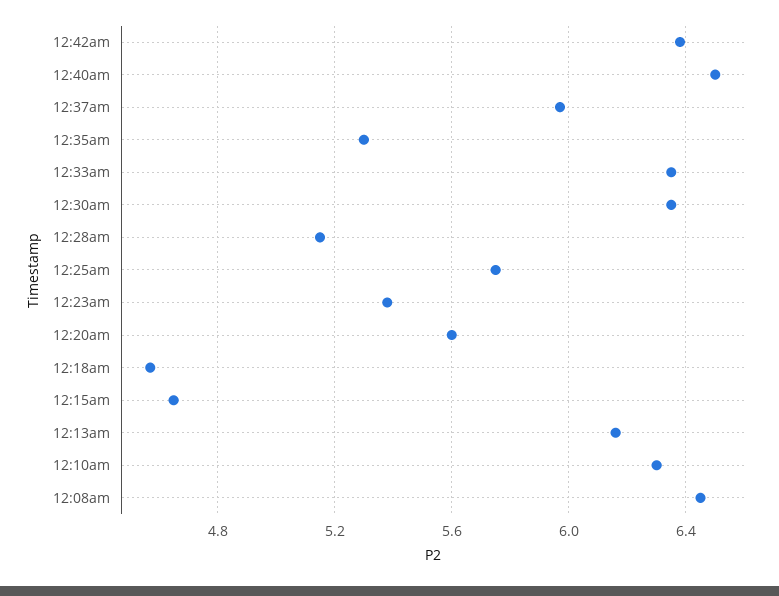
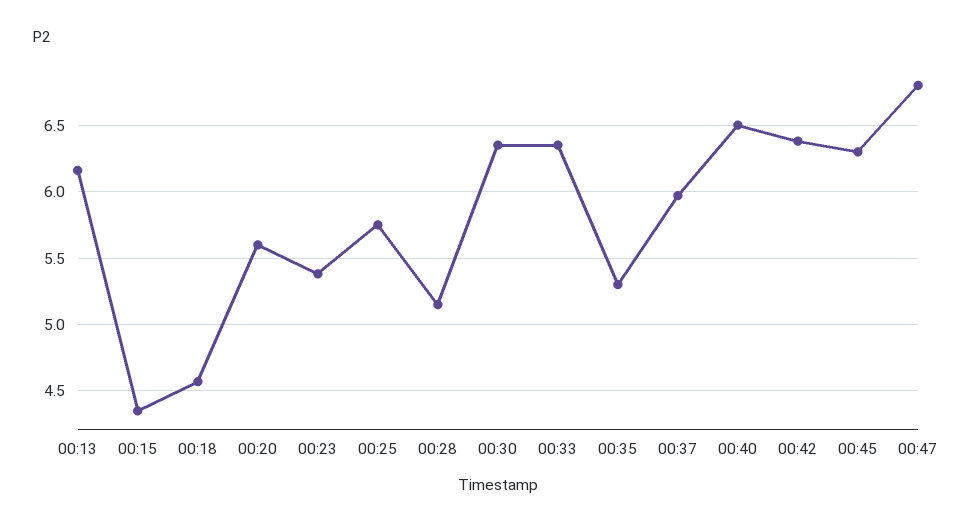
12:15am: 4.65 -> 4.35
12:10am: 6.3 -> none
12:08am: 6.45 -> none
00:45: none -> 6.3
00:47: none -> 6.8

